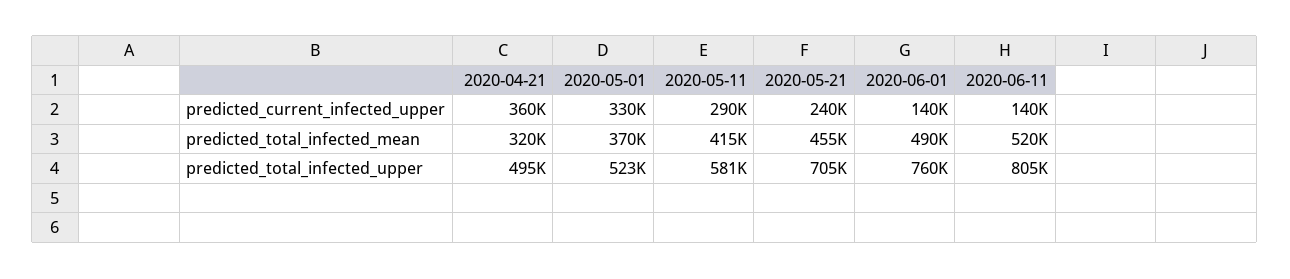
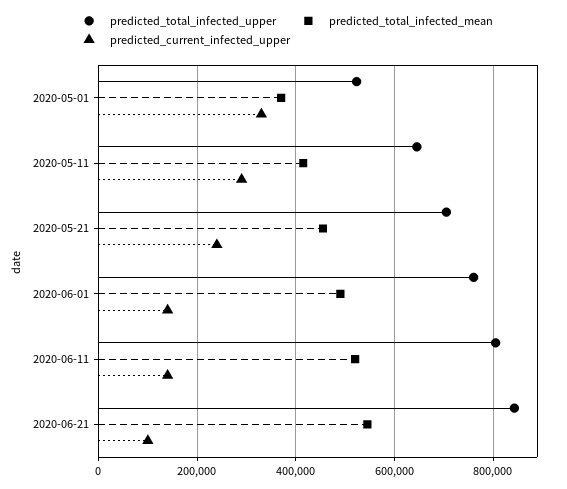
predicted_current_infected_upper, 2020-04-21: 360000 -> none
predicted_total_infected_mean, 2020-04-21: 320000 -> none
predicted_total_infected_upper, 2020-04-21: 495000 -> none
predicted_total_infected_upper, 2020-05-11: 581000 -> 640000
predicted_total_infected_upper, 2020-06-21: none -> 840000
predicted_total_infected_mean, 2020-06-21: none -> 540000
predicted_current_infected_upper, 2020-06-21: none -> 100000

